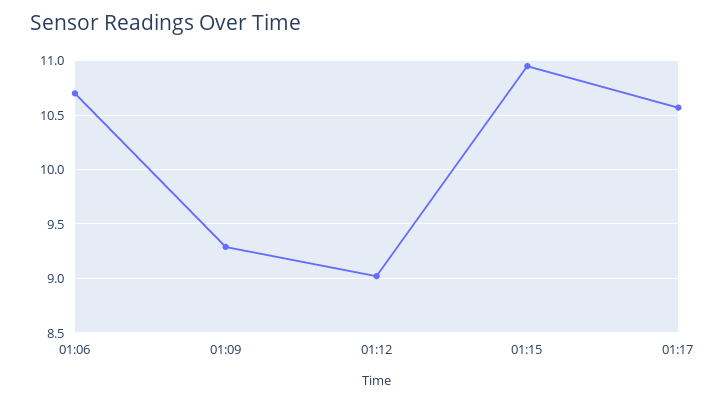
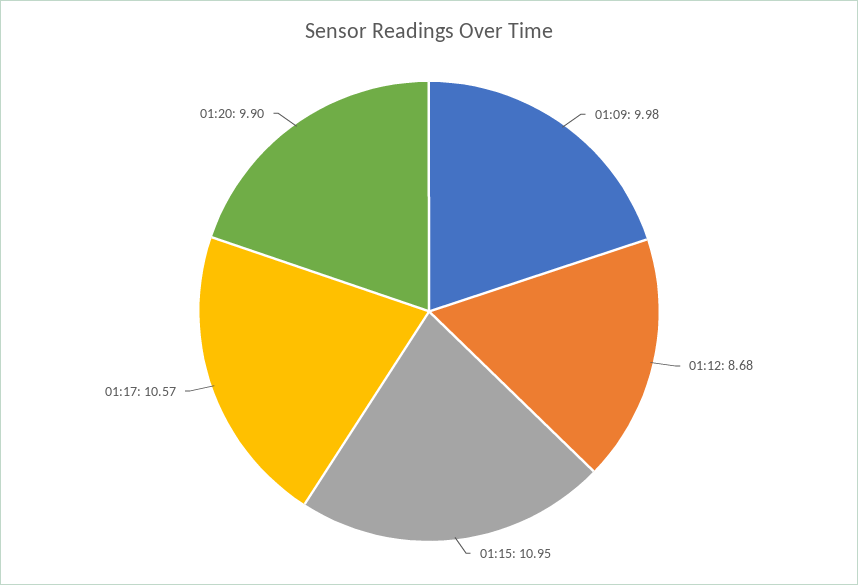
01:06: 10.7 -> none
01:09: 9.3 -> 9.98
01:12: 9 -> 8.68
01:20: none -> 9.9

